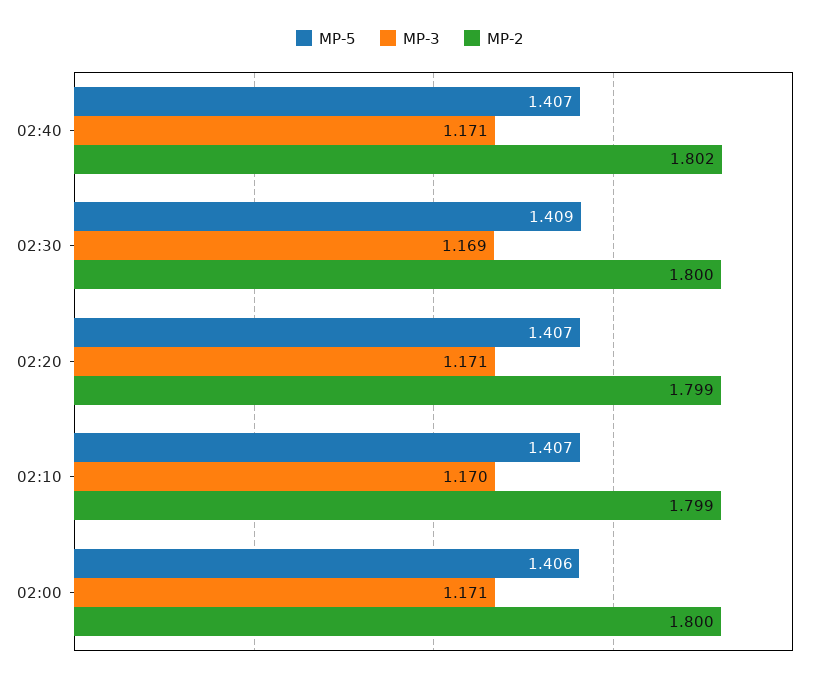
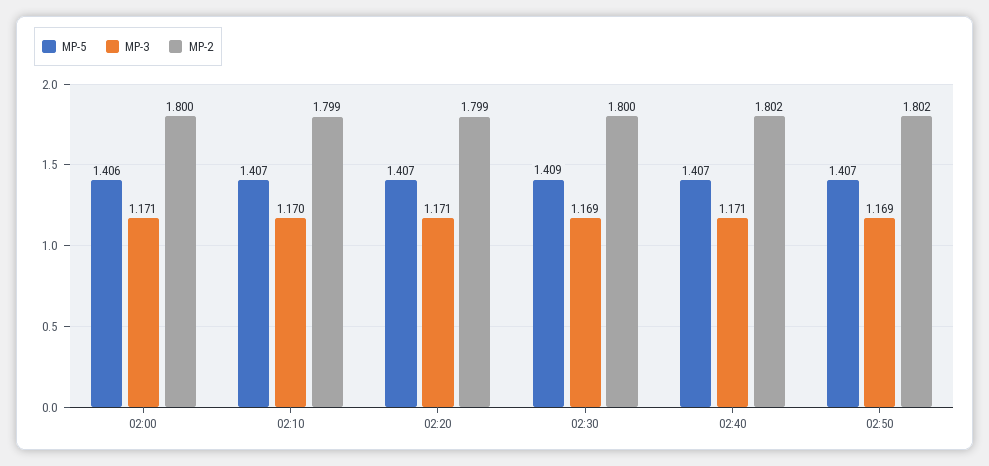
MP-5, 02:50: none -> 1.407
MP-3, 02:50: none -> 1.169
MP-2, 02:50: none -> 1.802

